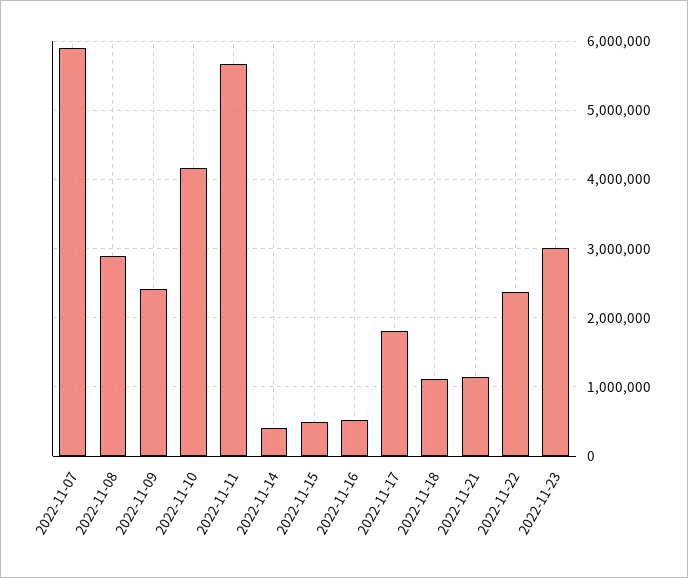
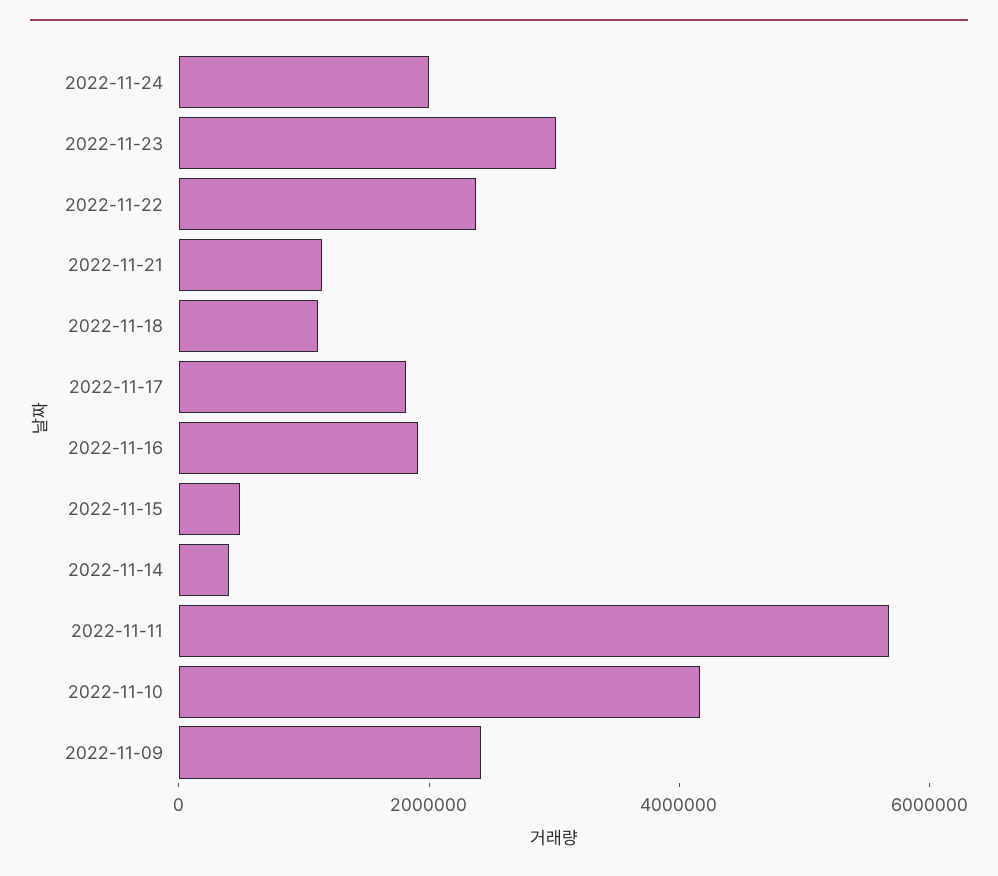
2022-11-07: 5900000 -> none
2022-11-08: 2900000 -> none
2022-11-16: 500000 -> 2000000
2022-11-24: none -> 2000000

